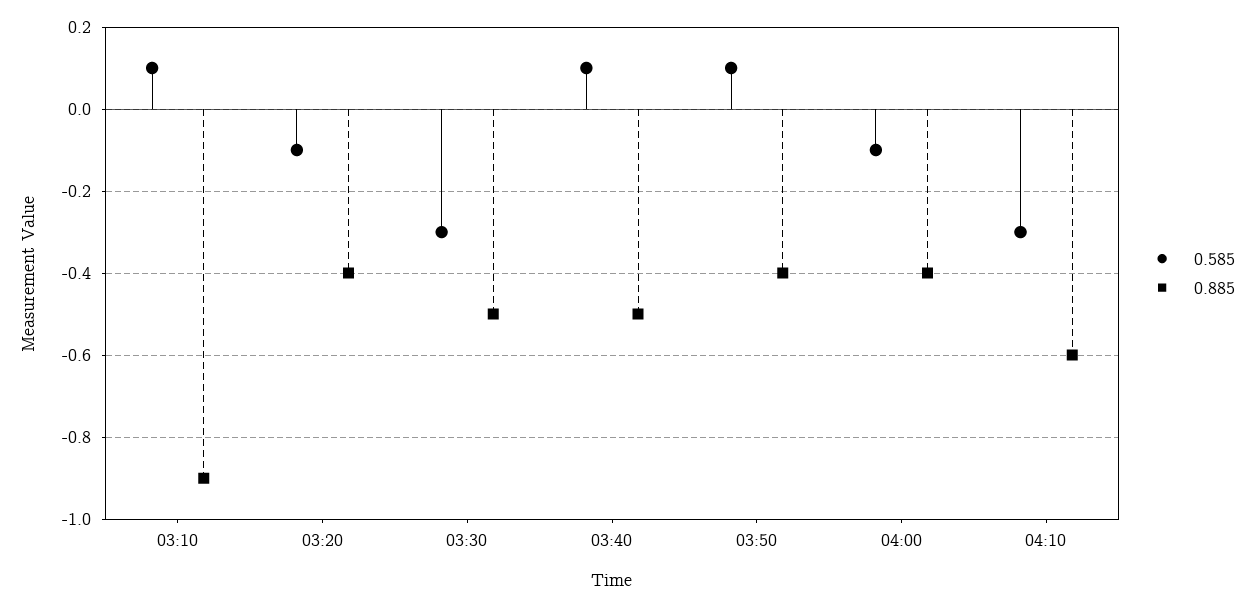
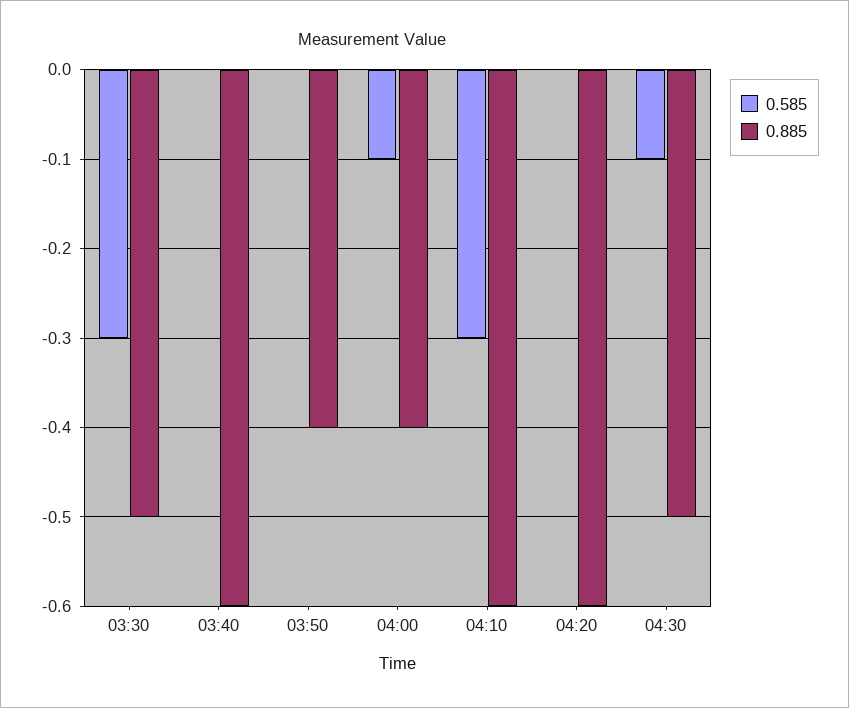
0.585, 03:10: 0.1 -> none
0.885, 03:10: -0.9 -> none
0.585, 03:20: -0.1 -> none
0.885, 03:20: -0.4 -> none
0.585, 03:40: 0.1 -> 0
0.885, 03:40: -0.5 -> -0.6
0.585, 03:50: 0.1 -> 0
0.585, 04:20: none -> 0
0.885, 04:20: none -> -0.6
0.585, 04:30: none -> -0.1
0.885, 04:30: none -> -0.5

